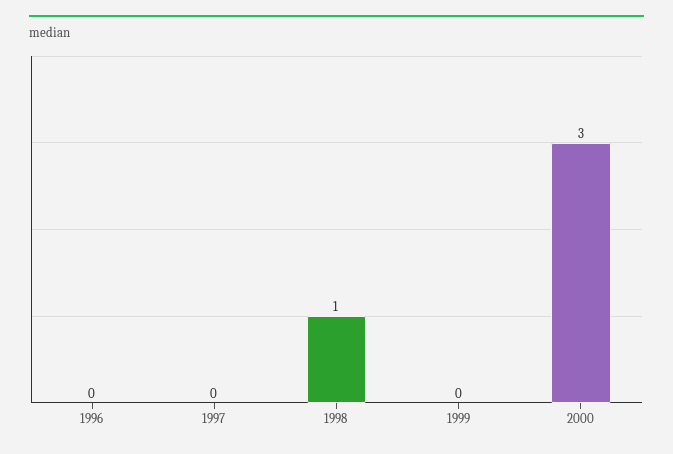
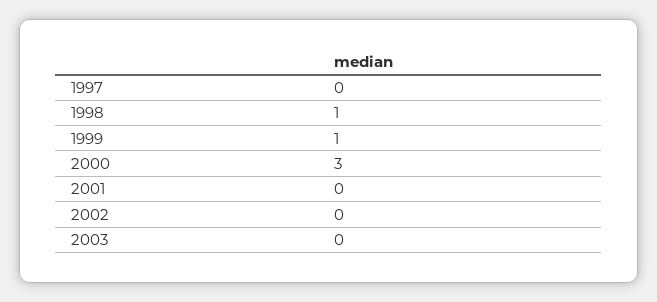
1996: 0 -> none
1999: 0 -> 1
2001: none -> 0
2002: none -> 0
2003: none -> 0

